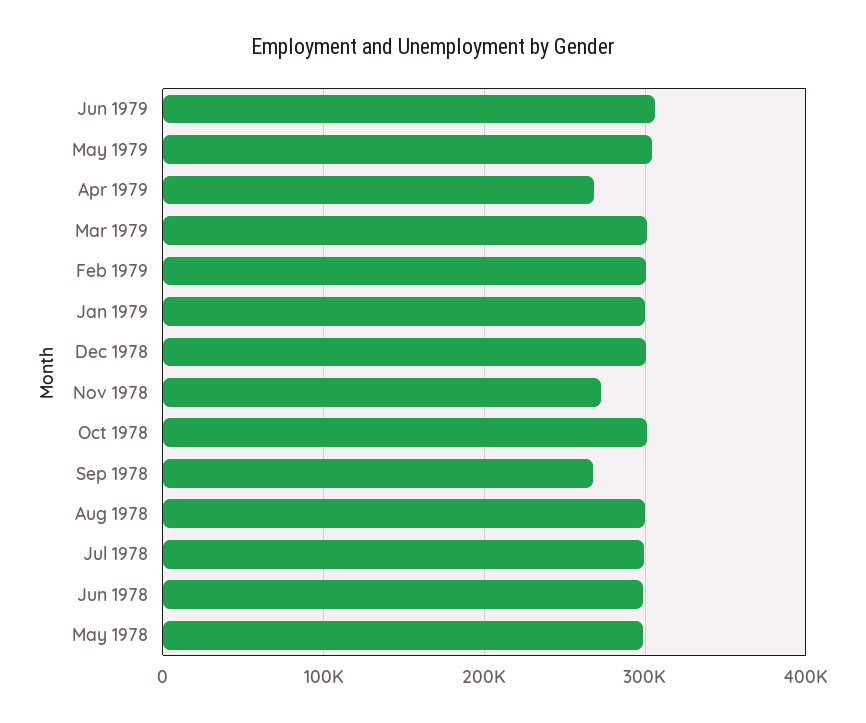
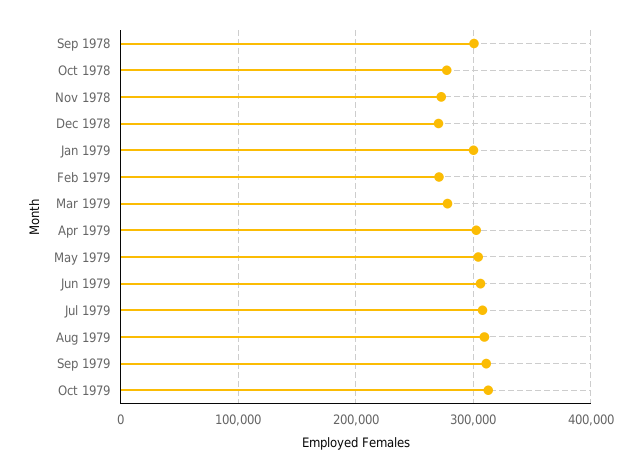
Apr 1979: 270000 -> 300000
Mar 1979: 300000 -> 280000
Feb 1979: 300000 -> 270000
Dec 1978: 300000 -> 270000
Oct 1978: 300000 -> 280000
Sep 1978: 270000 -> 300000
Aug 1978: 300000 -> none
Jul 1978: 300000 -> none
Jun 1978: 300000 -> none
May 1978: 300000 -> none
Jul 1979: none -> 310000
Aug 1979: none -> 310000
Sep 1979: none -> 310000
Oct 1979: none -> 310000

